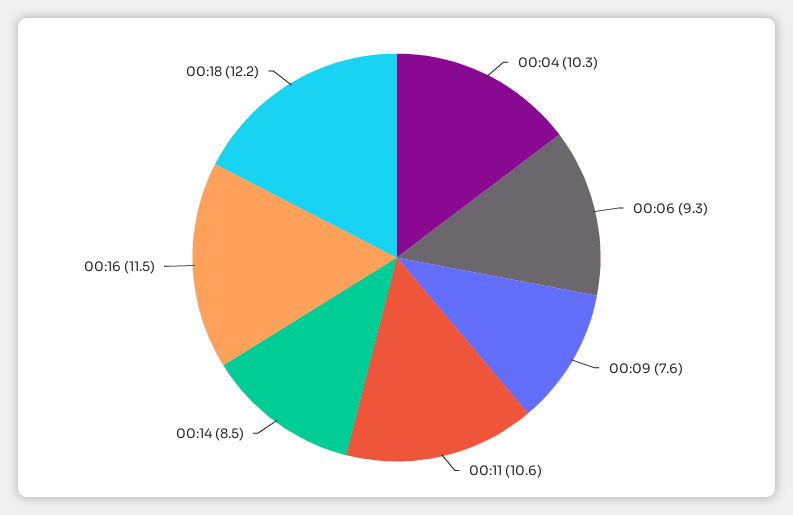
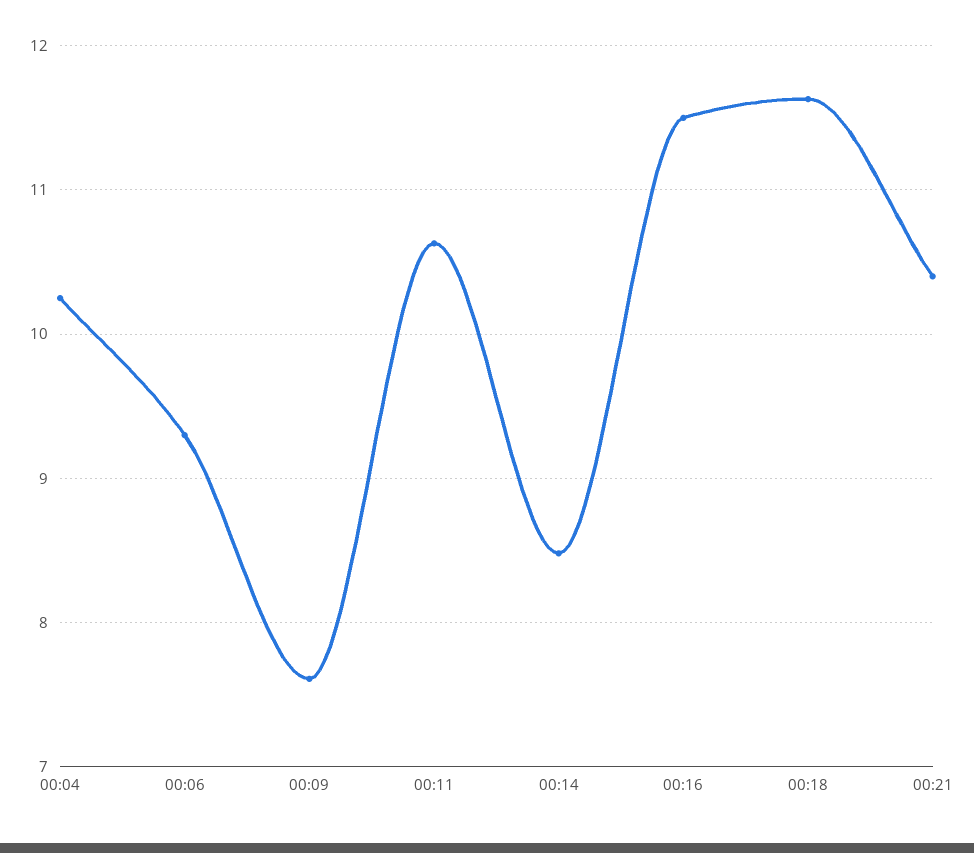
00:18: 12.2 -> 11.6
00:21: none -> 10.4

